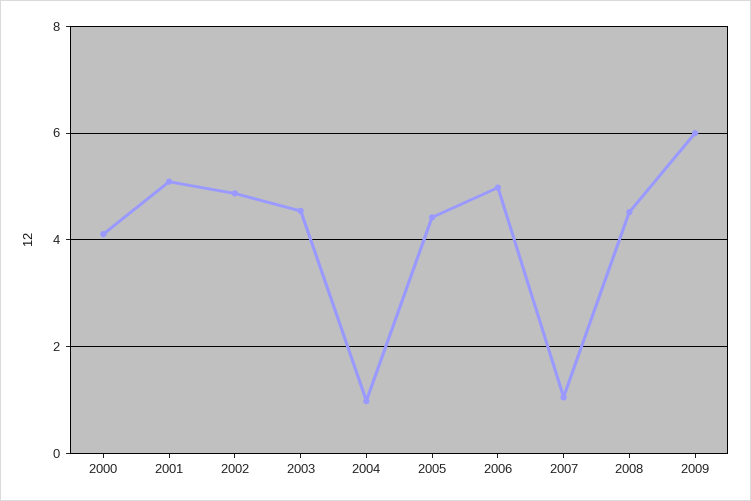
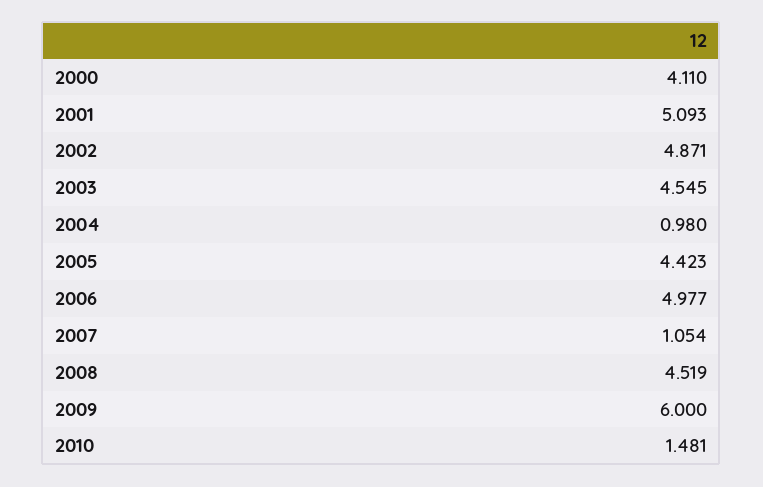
2010: none -> 1.481

